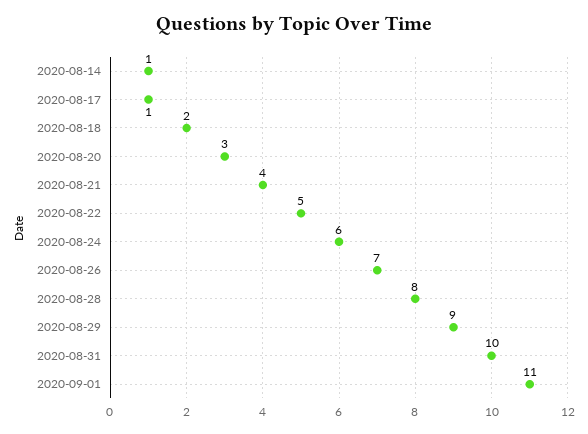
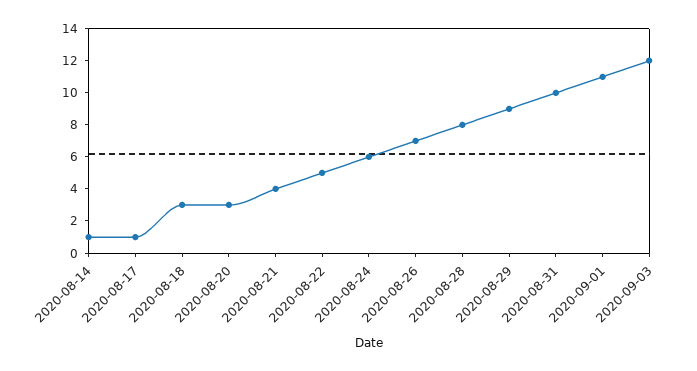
2020-08-18: 2 -> 3
2020-09-03: none -> 12

